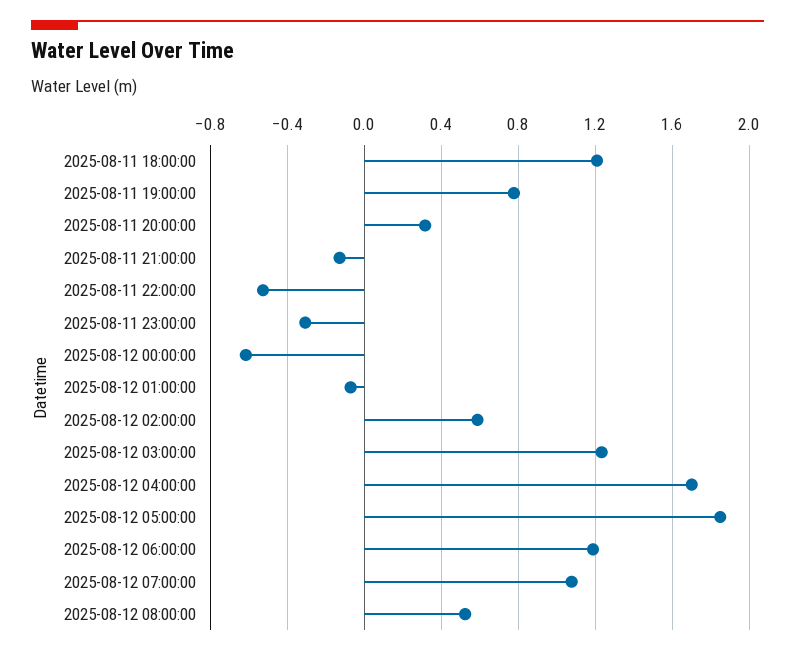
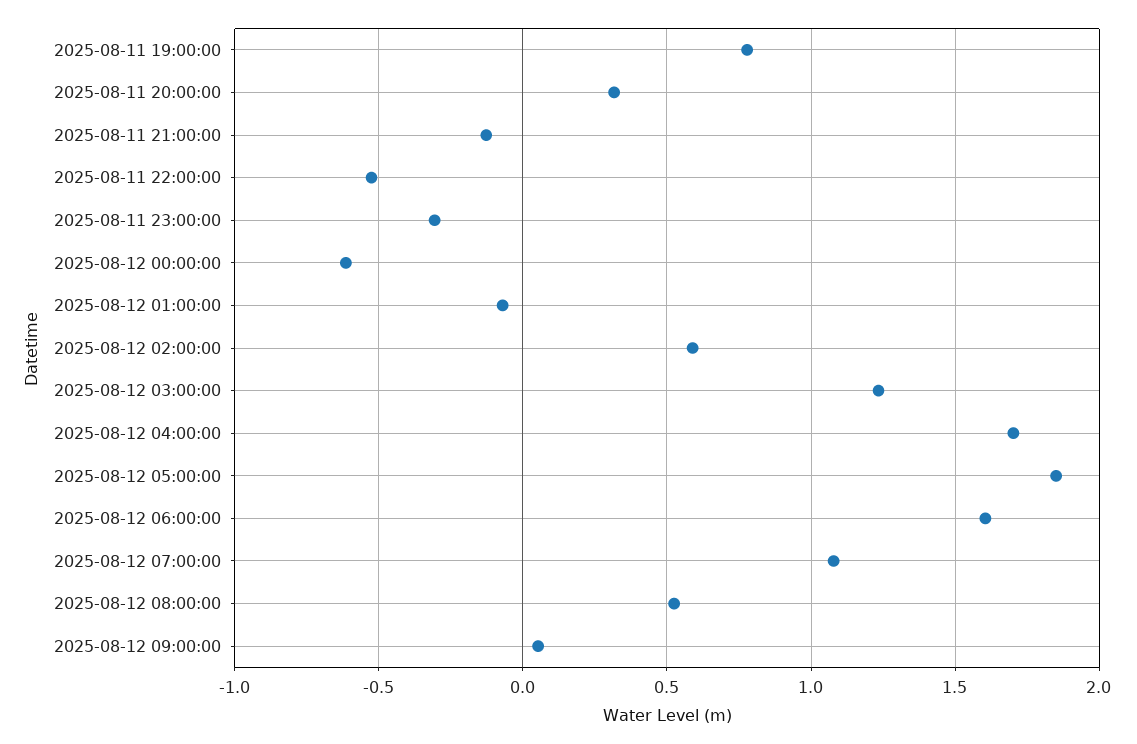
2025-08-11 18:00:00: 1.2 -> none
2025-08-12 06:00:00: 1.2 -> 1.6
2025-08-12 09:00:00: none -> 0.05

